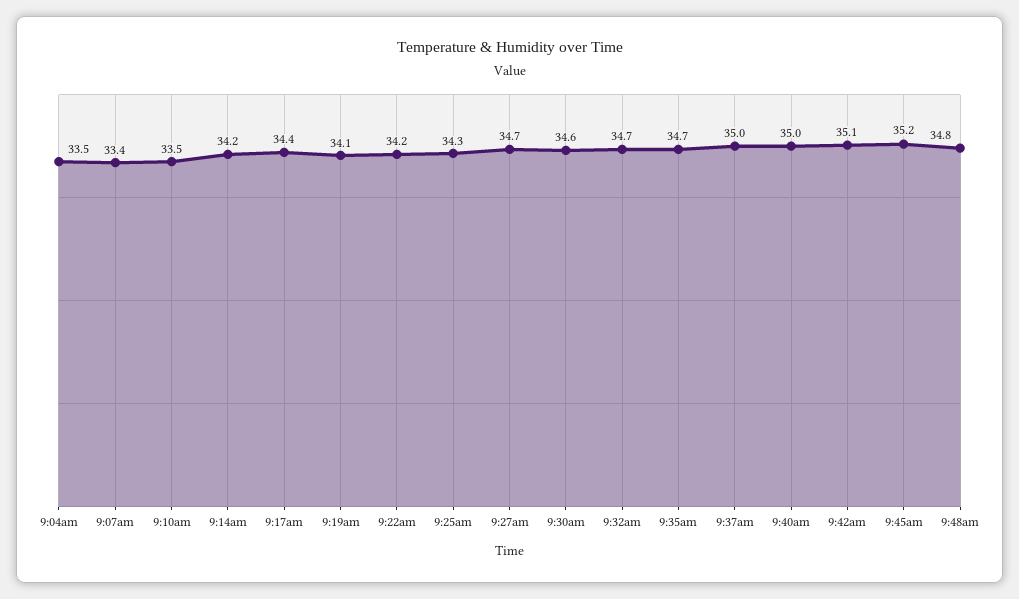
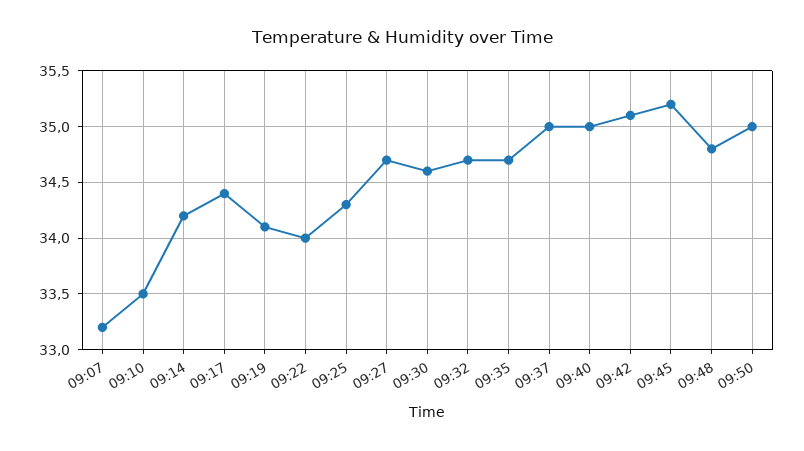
9:04am: 33.5 -> none
9:07am: 33.4 -> 33.2
9:22am: 34.2 -> 34
09:50: none -> 35

